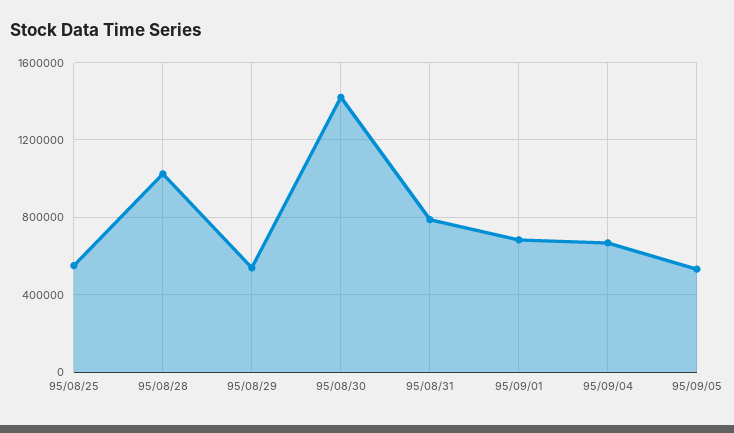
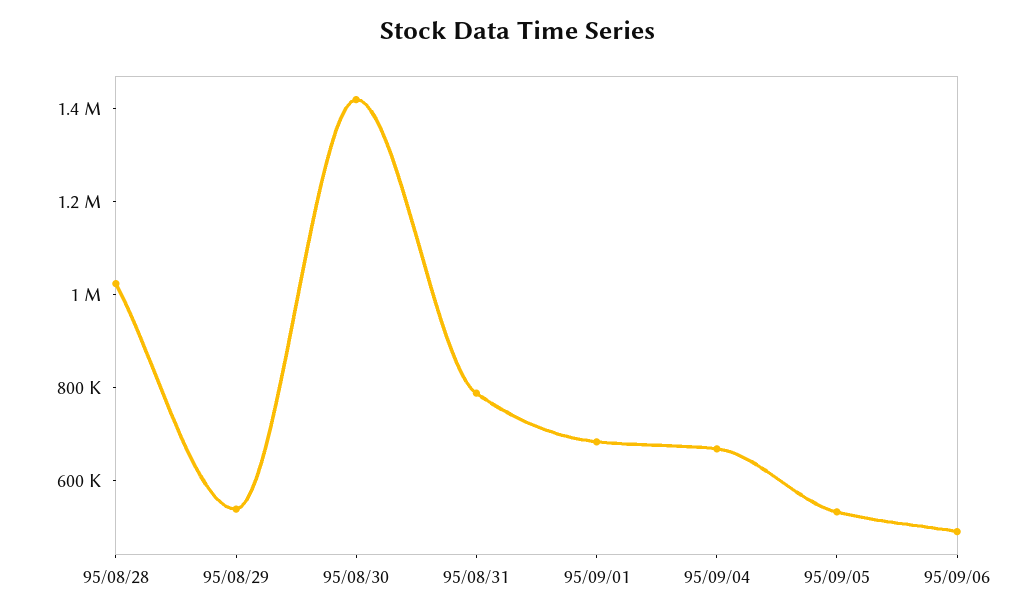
95/08/25: 550000 -> none
95/09/06: none -> 500000

